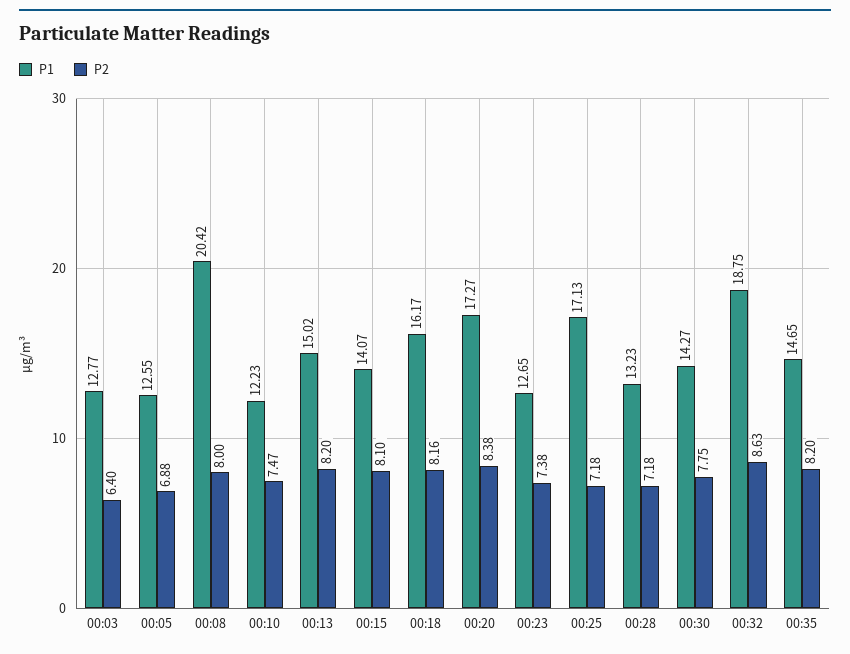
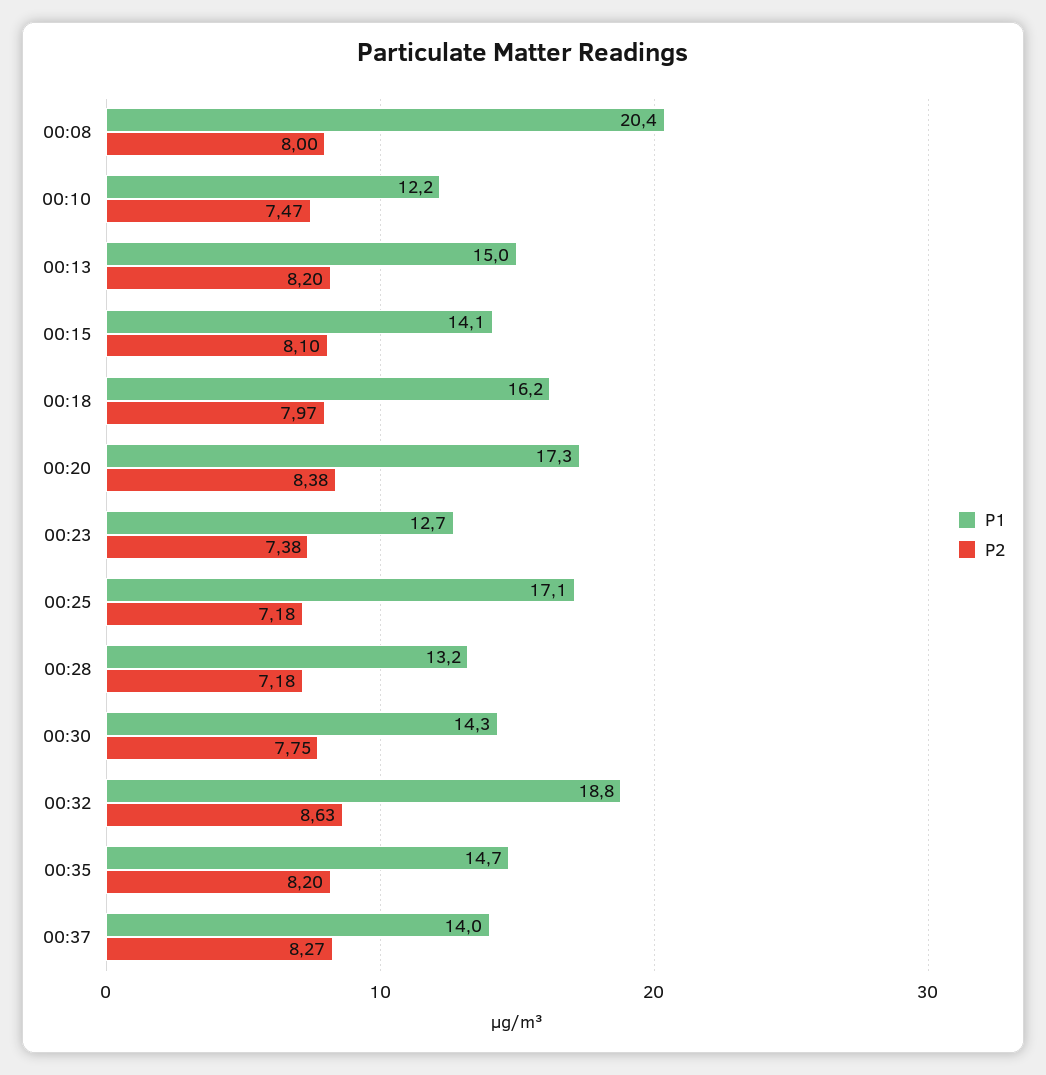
P1, 00:03: 12.77 -> none
P2, 00:03: 6.4 -> none
P1, 00:05: 12.55 -> none
P2, 00:05: 6.88 -> none
P2, 00:18: 8.16 -> 7.97
P1, 00:37: none -> 14
P2, 00:37: none -> 8.27

